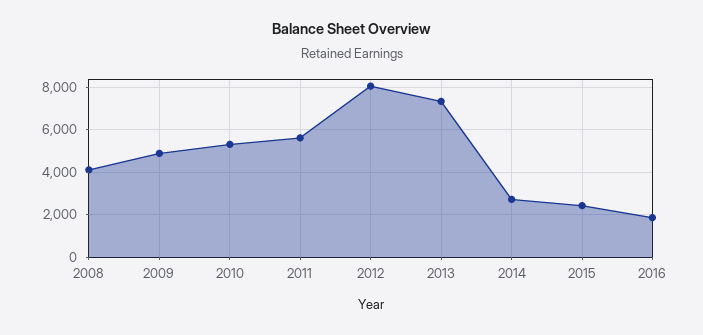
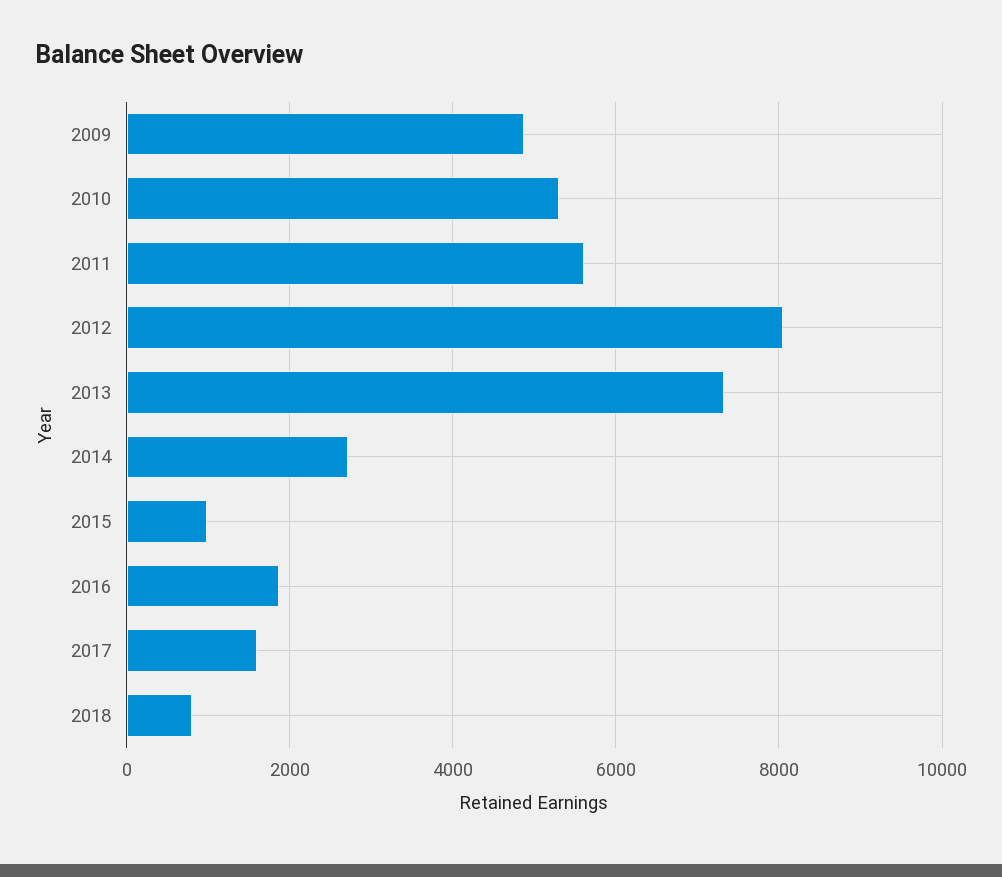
2008: 4000 -> none
2015: 2500 -> 1000
2017: none -> 1600
2018: none -> 800

